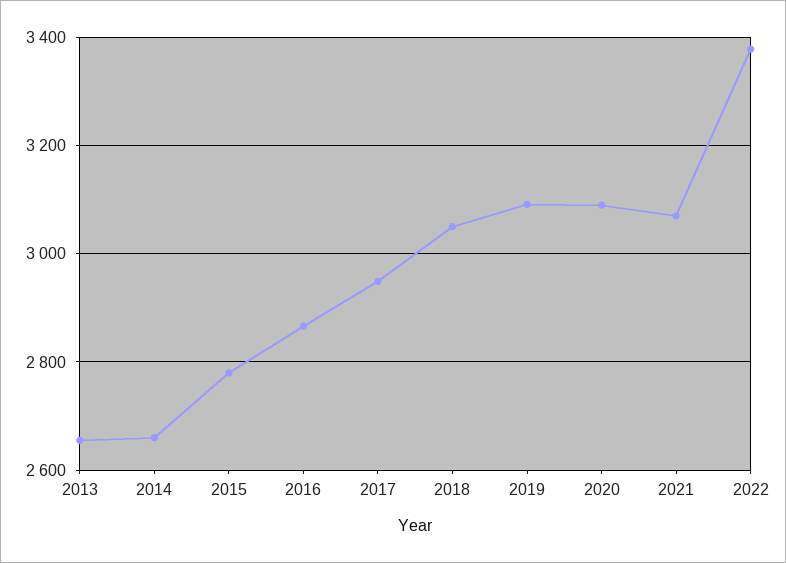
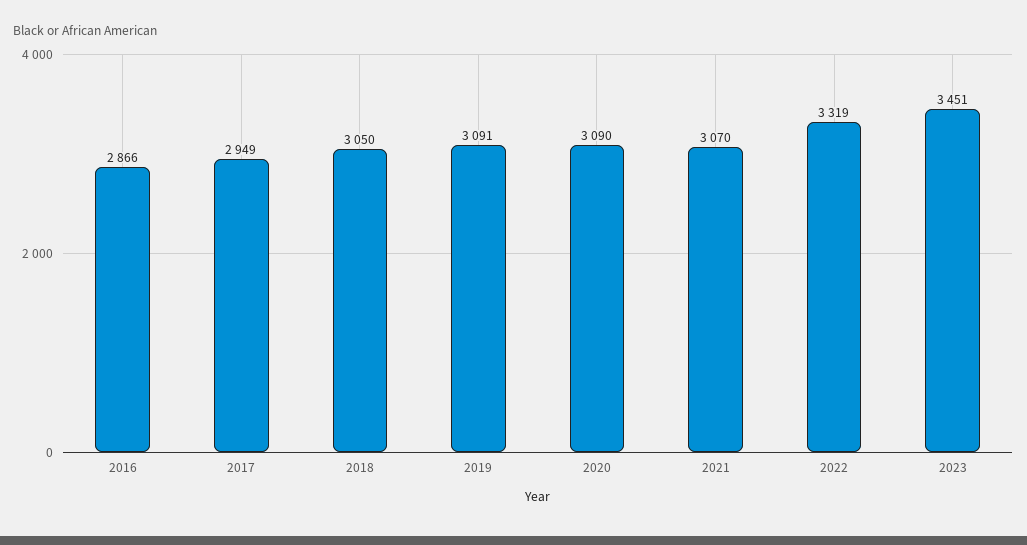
2013: 2660 -> none
2014: 2660 -> none
2015: 2780 -> none
2022: 3380 -> 3319
2023: none -> 3451

